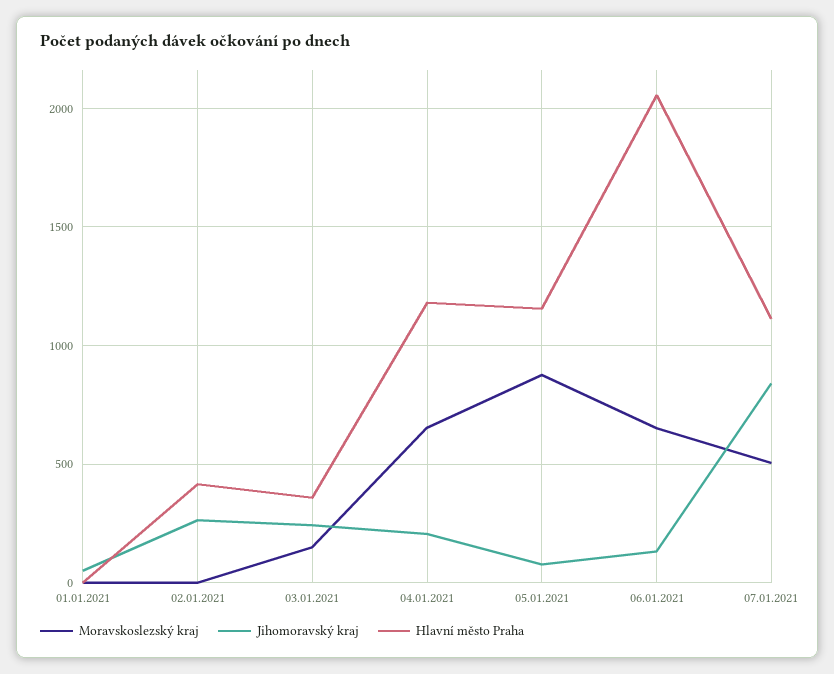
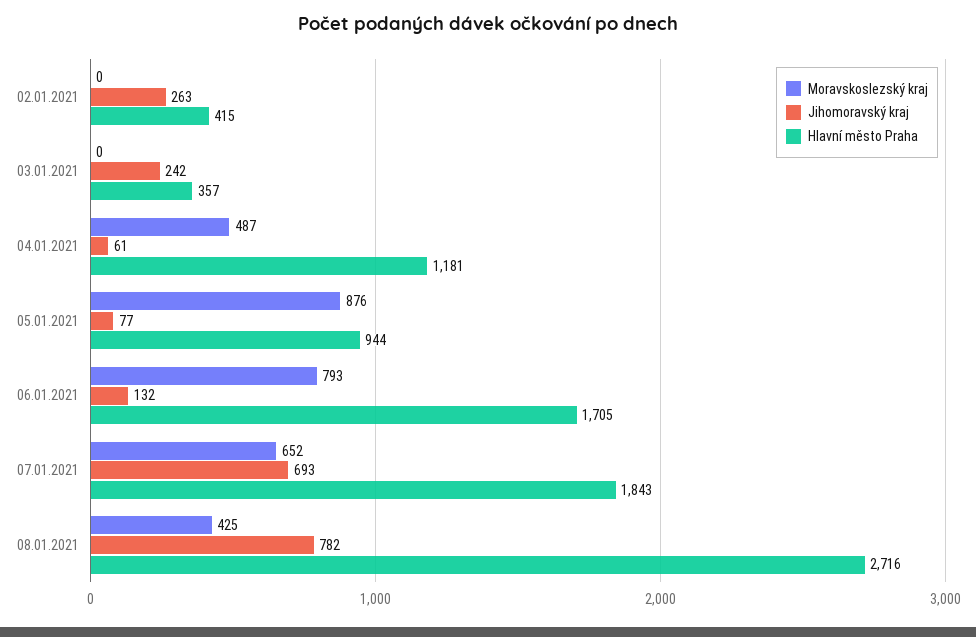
Moravskoslezský kraj, 01.01.2021: 0 -> none
Jihomoravský kraj, 01.01.2021: 50 -> none
Hlavní město Praha, 01.01.2021: 0 -> none
Moravskoslezský kraj, 03.01.2021: 150 -> 0
Moravskoslezský kraj, 04.01.2021: 650 -> 487
Jihomoravský kraj, 04.01.2021: 200 -> 61
Hlavní město Praha, 05.01.2021: 1150 -> 944
Moravskoslezský kraj, 06.01.2021: 650 -> 793
Hlavní město Praha, 06.01.2021: 2050 -> 1705
Moravskoslezský kraj, 07.01.2021: 500 -> 652
Jihomoravský kraj, 07.01.2021: 850 -> 693
Hlavní město Praha, 07.01.2021: 1100 -> 1843
Moravskoslezský kraj, 08.01.2021: none -> 425
Jihomoravský kraj, 08.01.2021: none -> 782
Hlavní město Praha, 08.01.2021: none -> 2716

